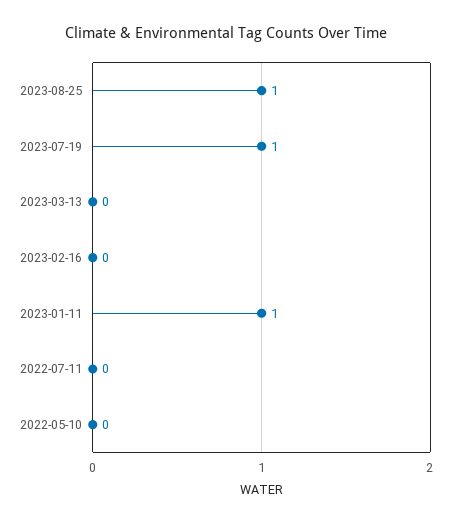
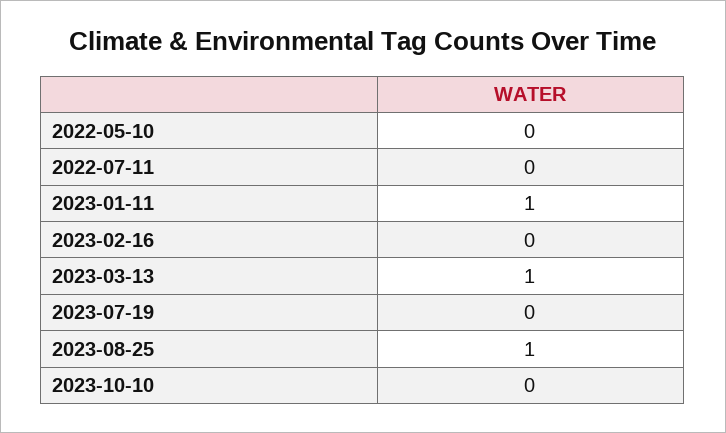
2023-07-19: 1 -> 0
2023-03-13: 0 -> 1
2023-10-10: none -> 0

